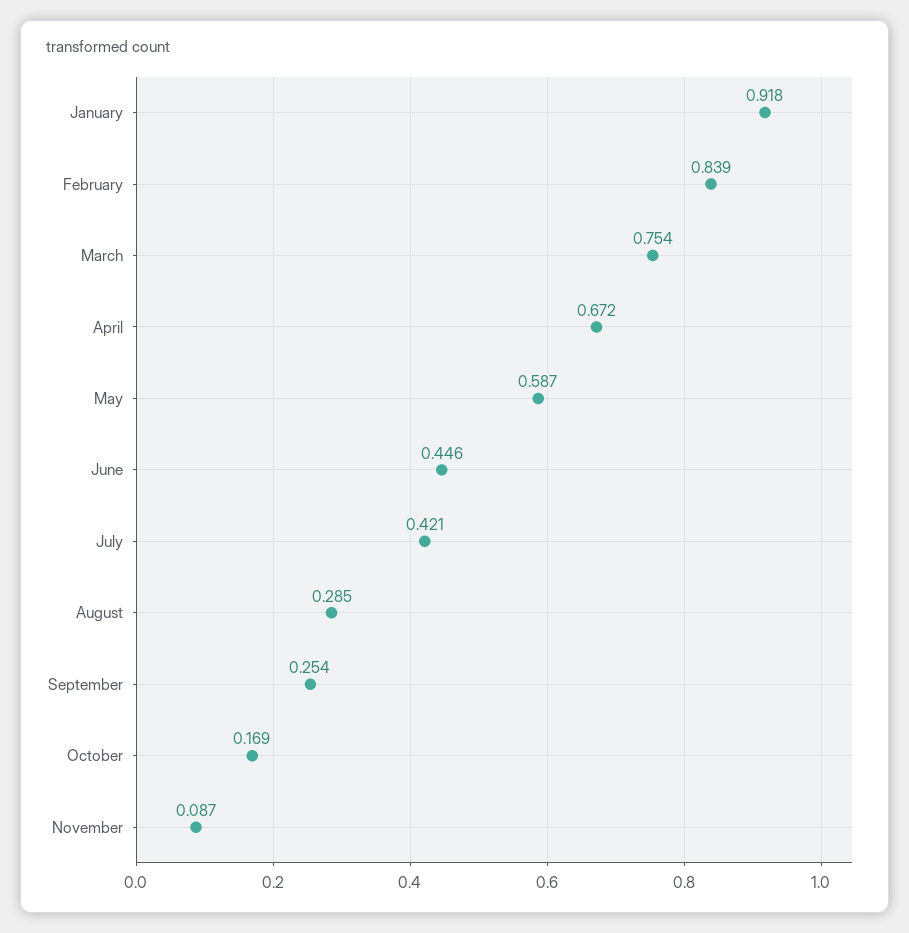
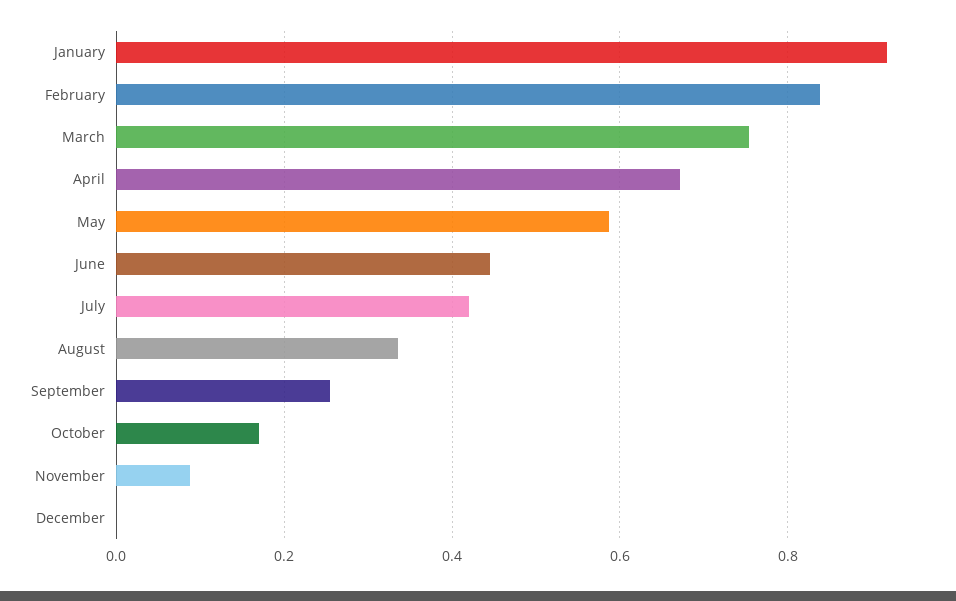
August: 0.285 -> 0.34
December: none -> 0

